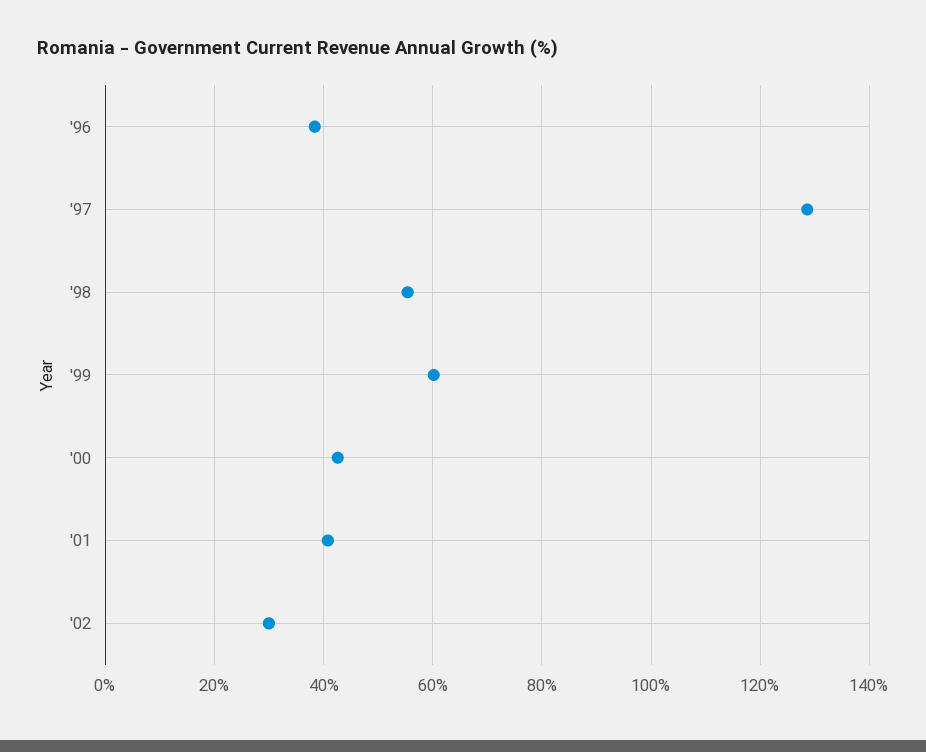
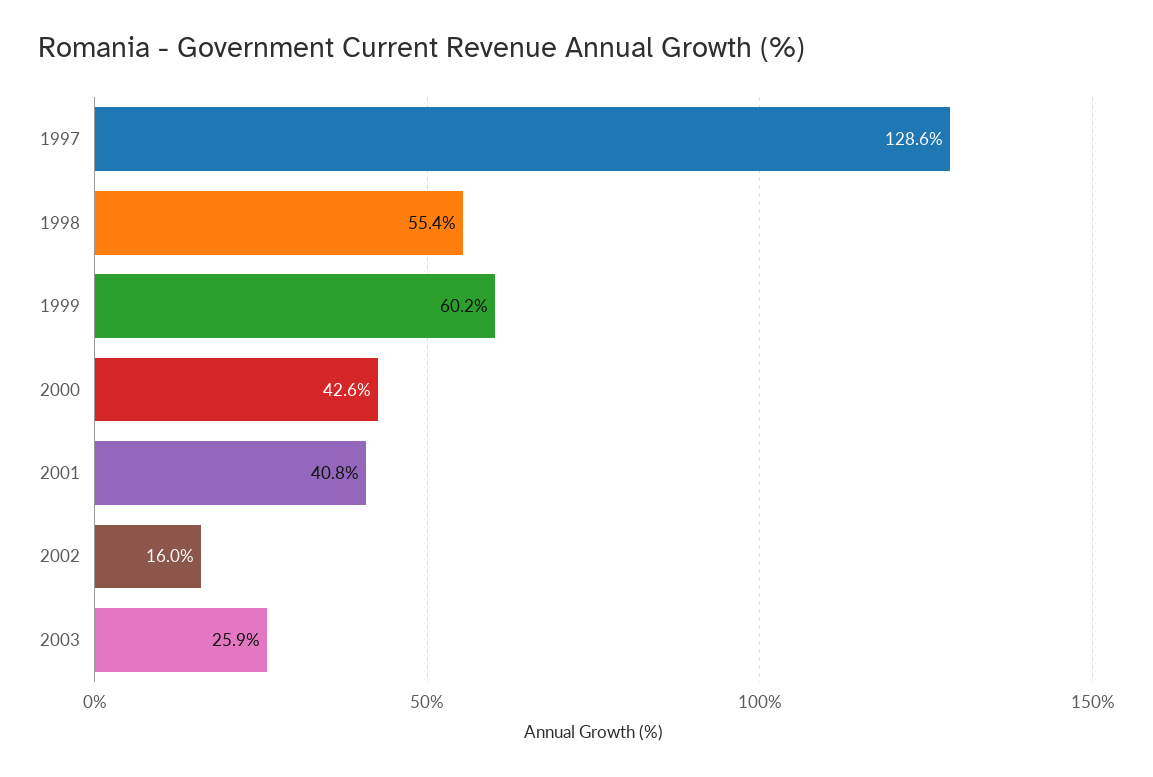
'96: 38 -> none
'02: 30 -> 16
2003: none -> 25.9

